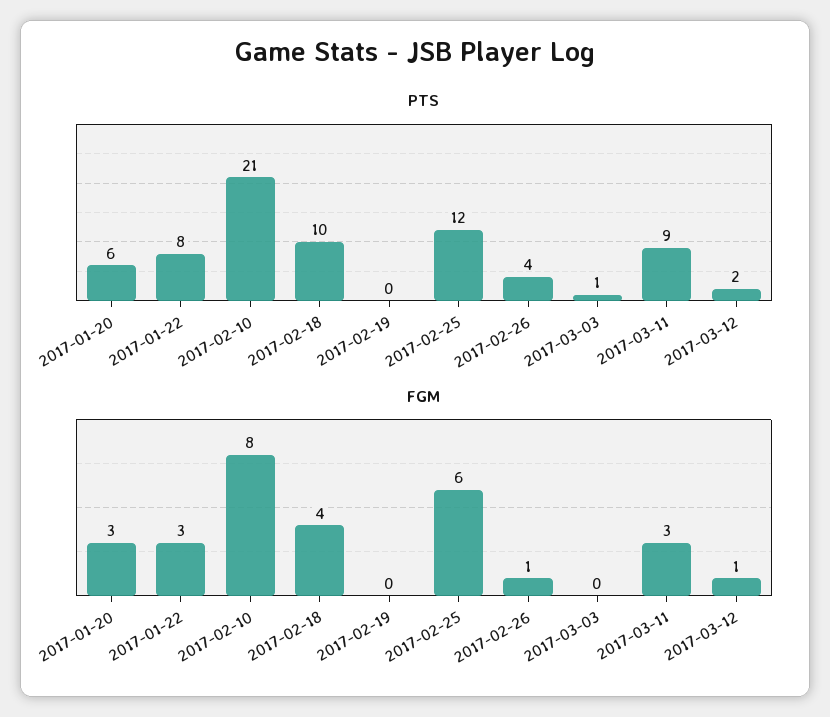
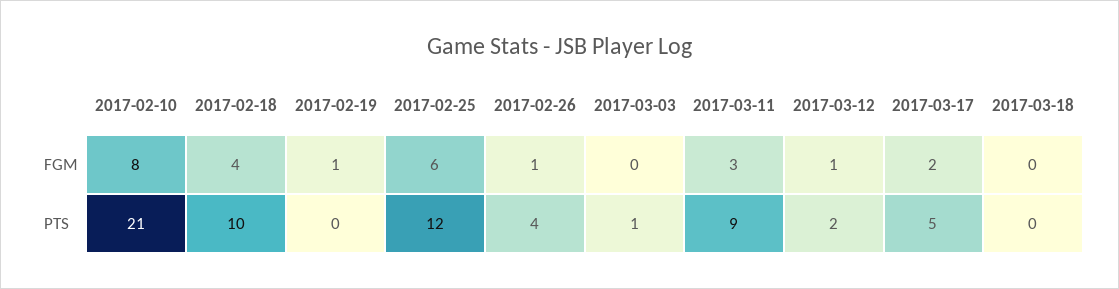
PTS, 2017-01-20: 6 -> none
PTS, 2017-01-22: 8 -> none
FGM, 2017-01-20: 3 -> none
FGM, 2017-01-22: 3 -> none
FGM, 2017-02-19: 0 -> 1
FGM, 2017-03-17: none -> 2
FGM, 2017-03-18: none -> 0
PTS, 2017-03-17: none -> 5
PTS, 2017-03-18: none -> 0

